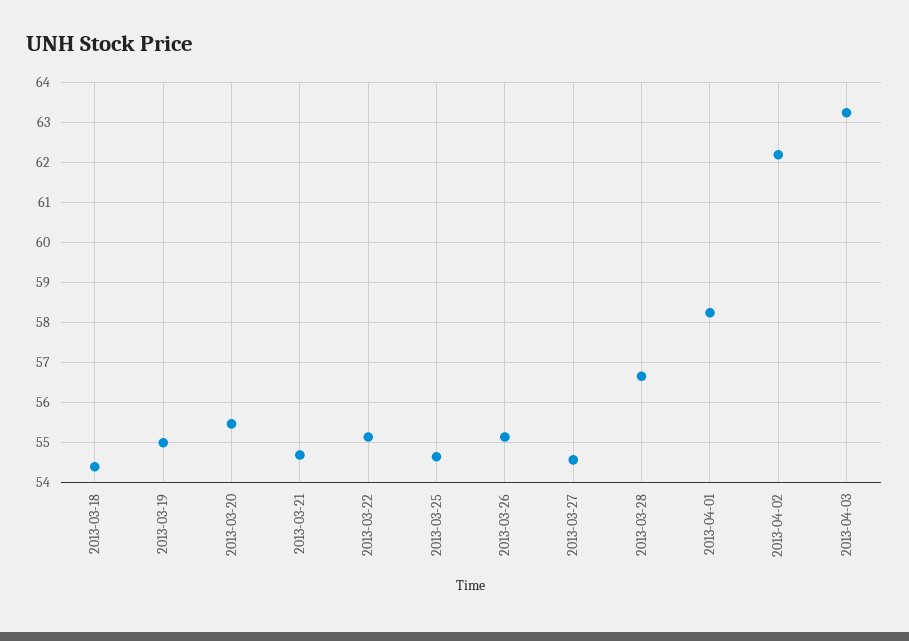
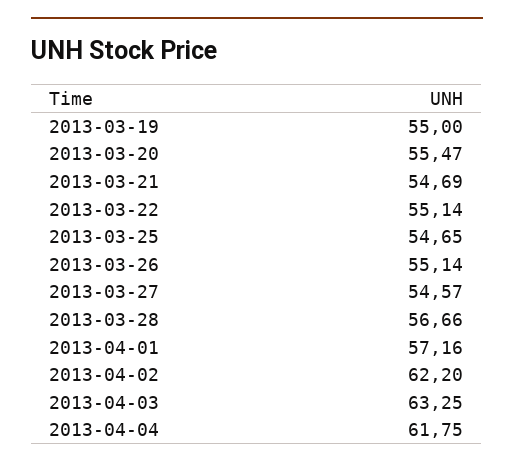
2013-03-18: 54.4 -> none
2013-04-01: 58.2 -> 57.16
2013-04-04: none -> 61.75

